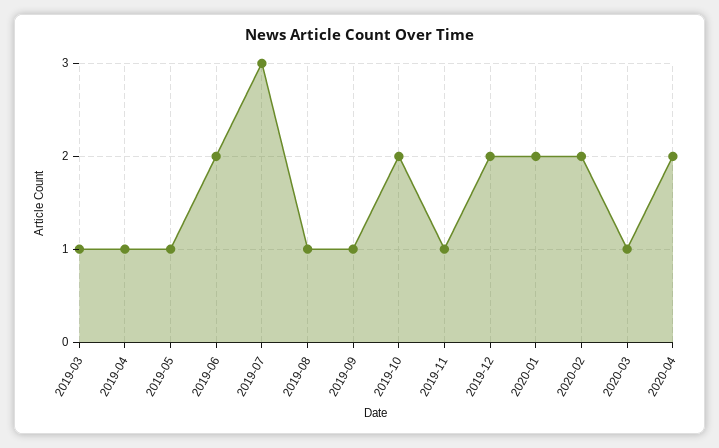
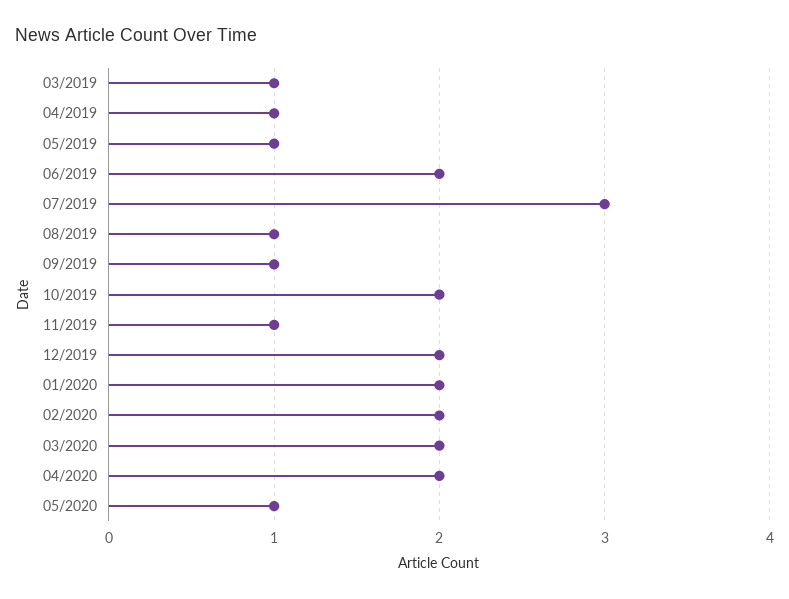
2020-03: 1 -> 2
05/2020: none -> 1

